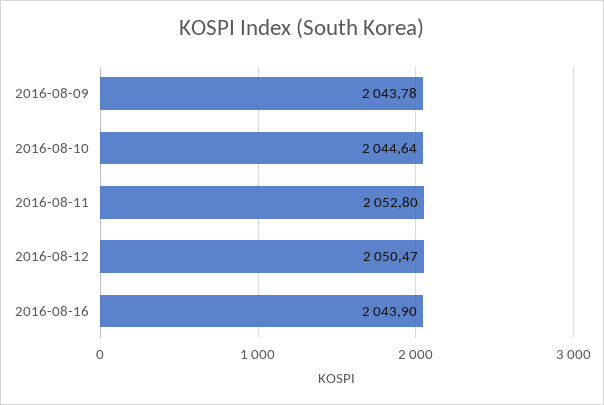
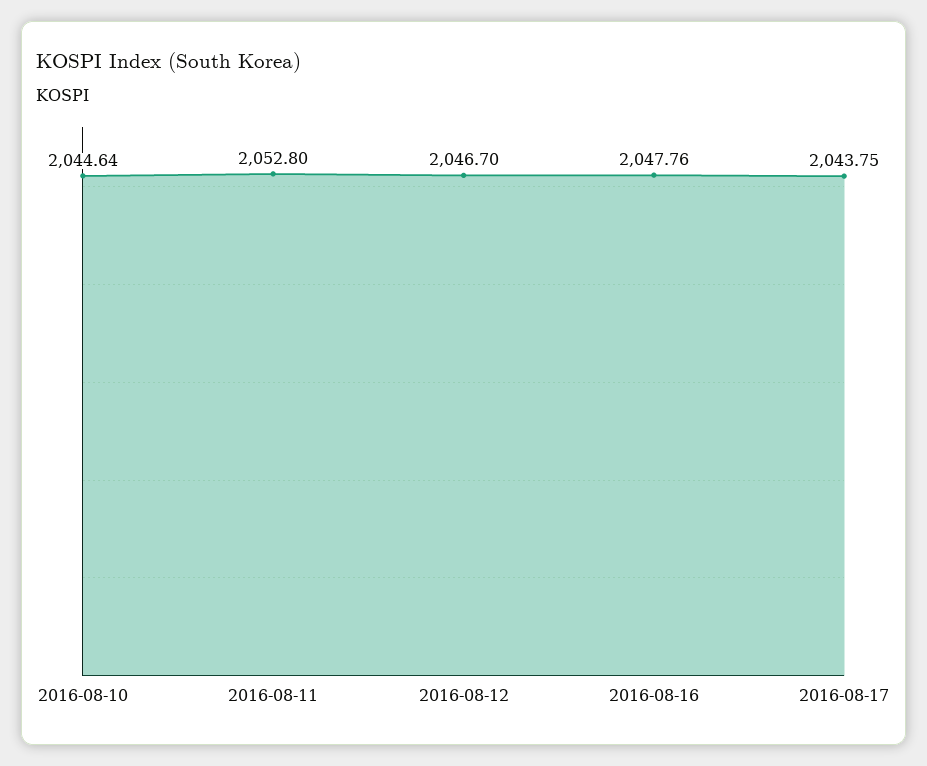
2016-08-09: 2043.78 -> none
2016-08-12: 2050.47 -> 2046.7
2016-08-16: 2043.9 -> 2047.76
2016-08-17: none -> 2043.75

